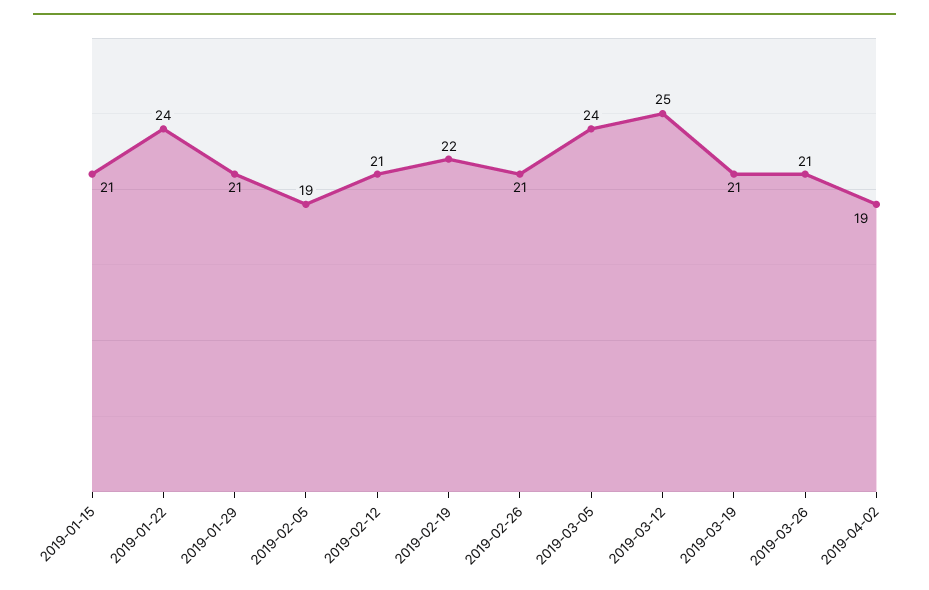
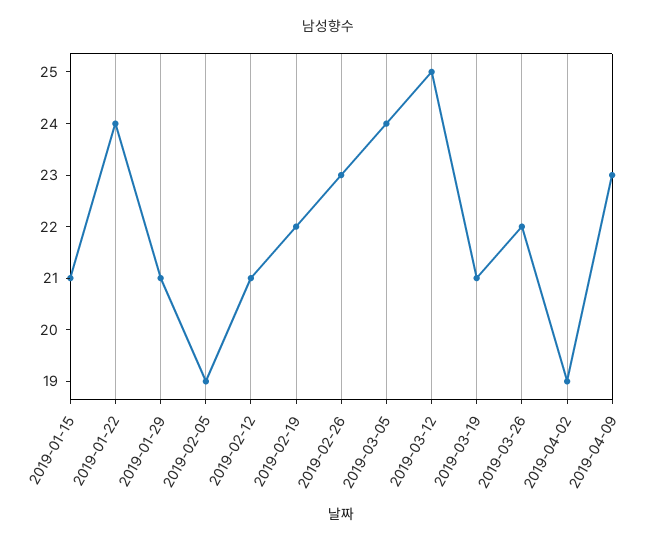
2019-02-26: 21 -> 23
2019-03-26: 21 -> 22
2019-04-09: none -> 23

